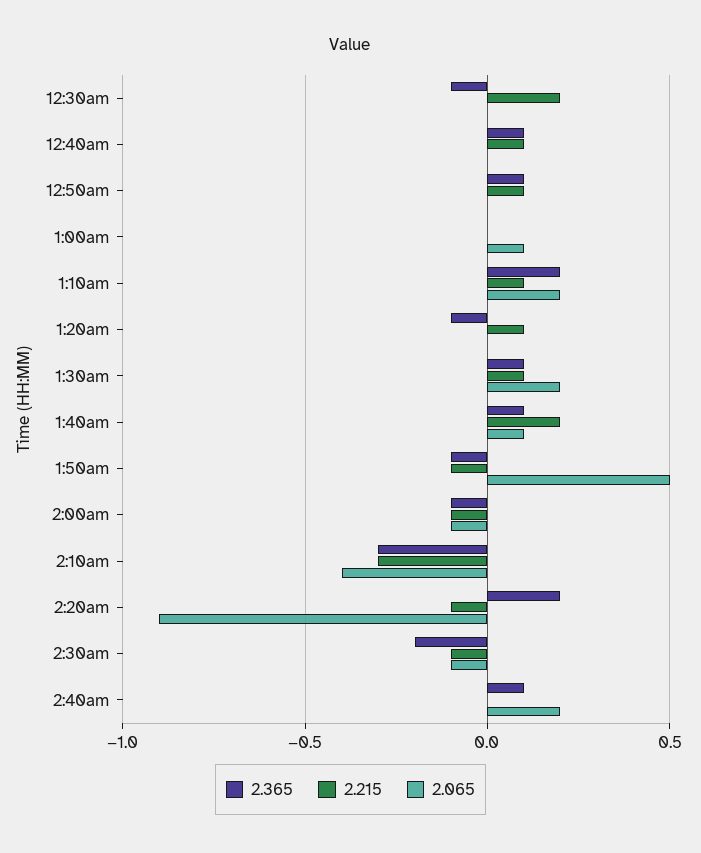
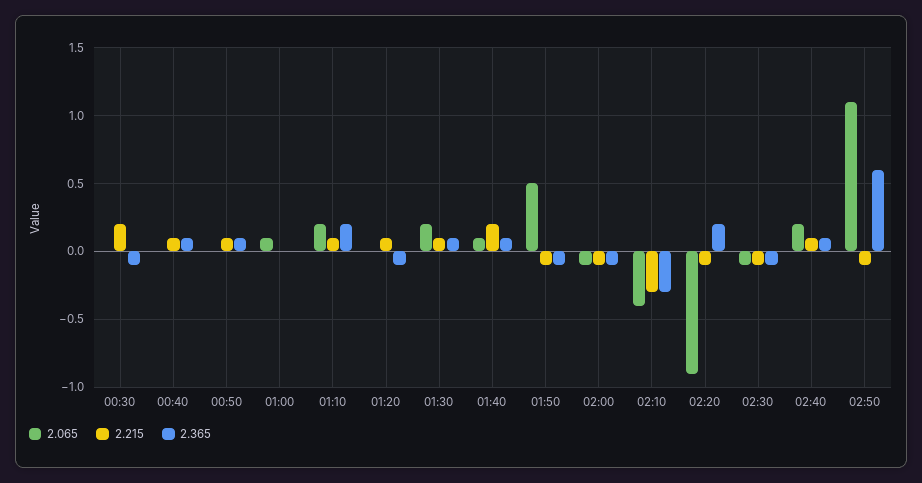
2.365, 2:30am: -0.2 -> -0.1
2.215, 2:40am: 0 -> 0.1
2.065, 02:50: none -> 1.1
2.215, 02:50: none -> -0.1
2.365, 02:50: none -> 0.6

